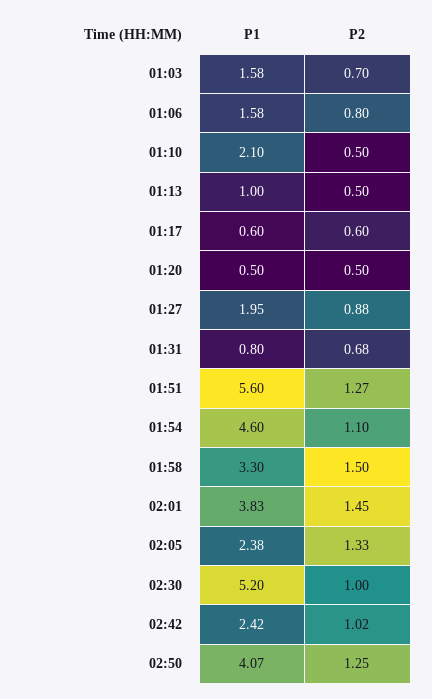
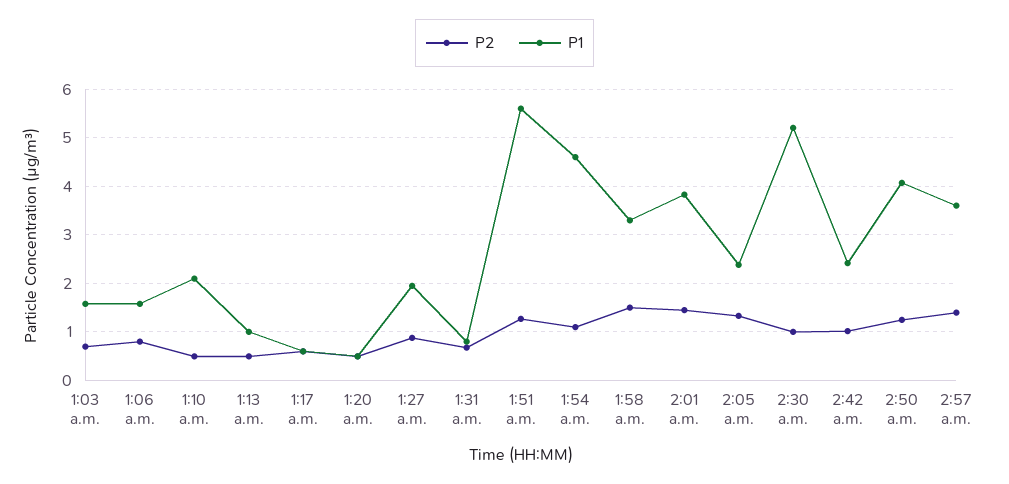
P2, 2:57 a.m.: none -> 1.4
P1, 2:57 a.m.: none -> 3.6

